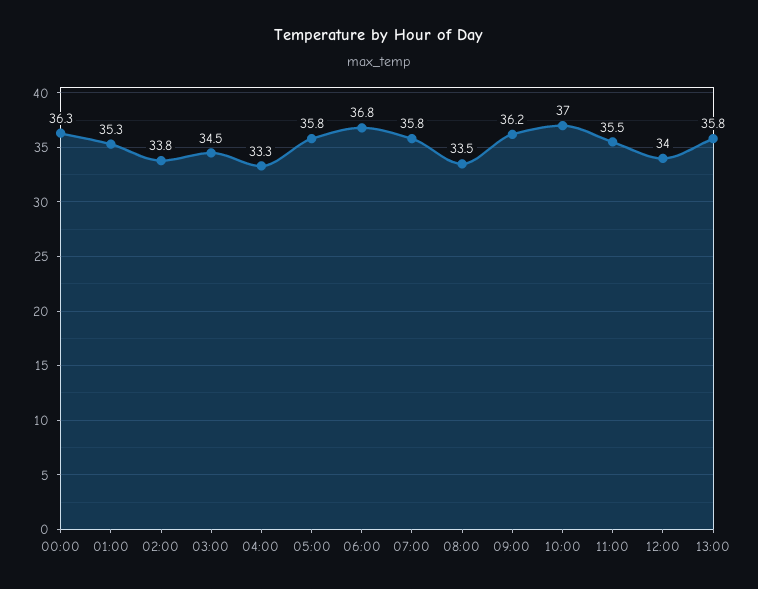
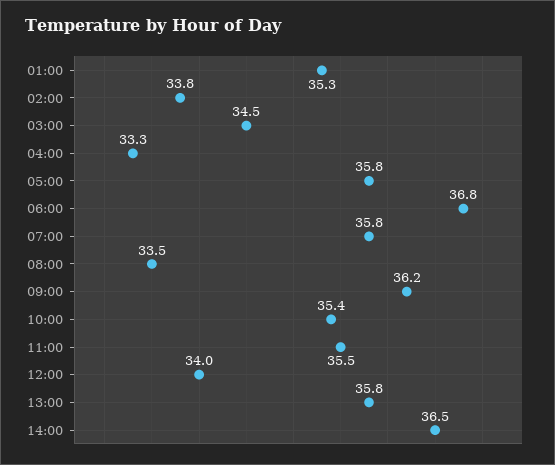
00:00: 36.3 -> none
10:00: 37 -> 35.4
14:00: none -> 36.5

